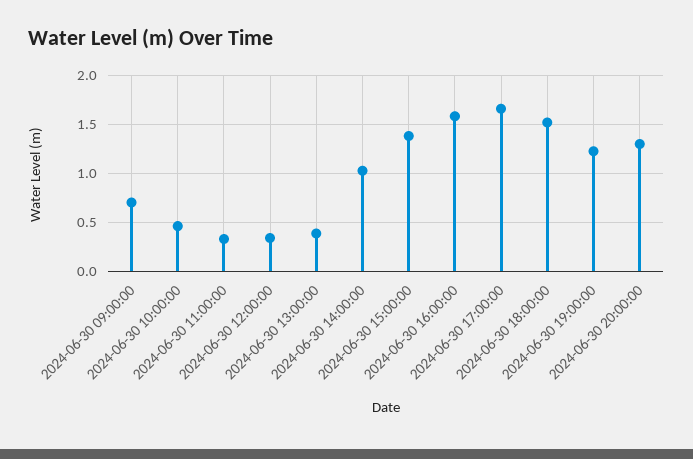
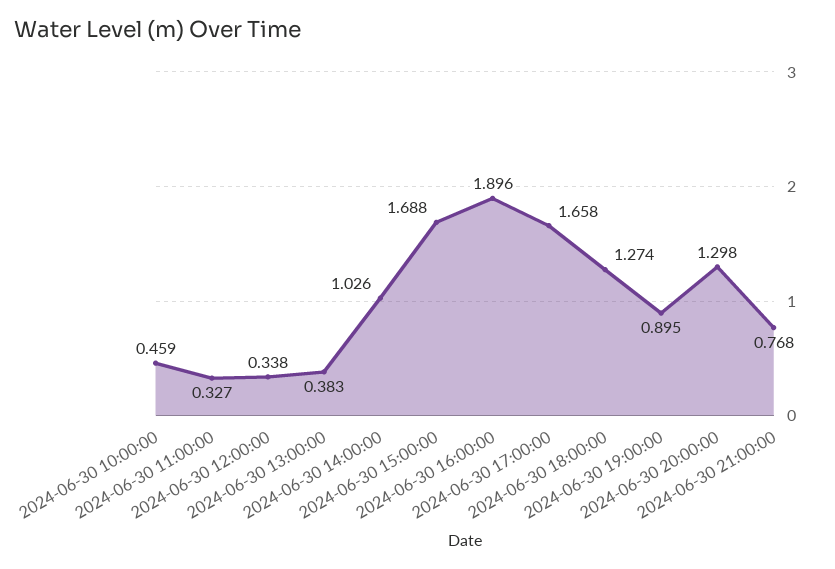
2024-06-30 09:00:00: 0.7 -> none
2024-06-30 15:00:00: 1.4 -> 1.688
2024-06-30 16:00:00: 1.6 -> 1.896
2024-06-30 18:00:00: 1.5 -> 1.274
2024-06-30 19:00:00: 1.2 -> 0.895
2024-06-30 21:00:00: none -> 0.768

